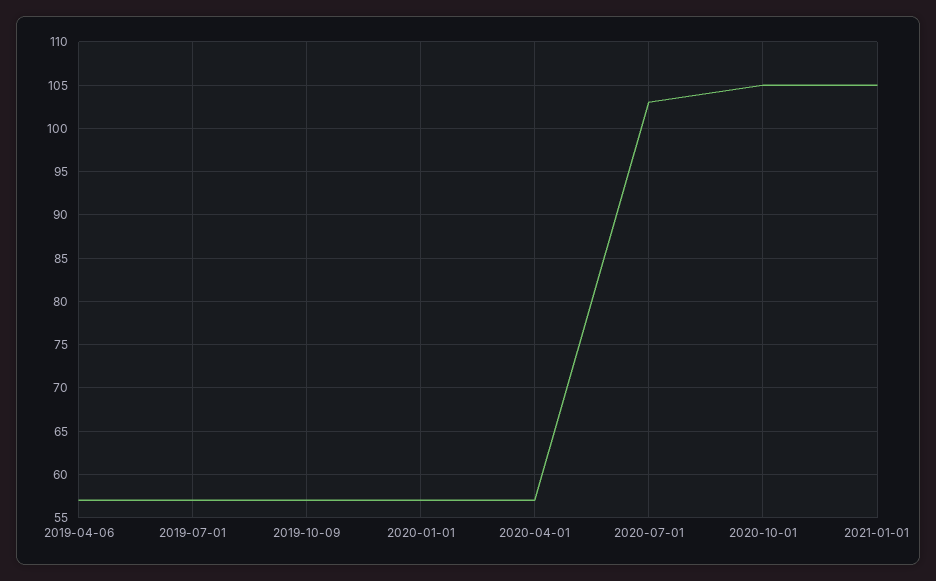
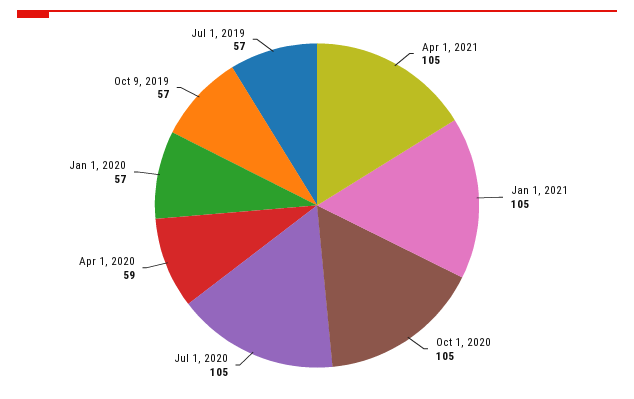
2019-04-06: 57 -> none
2020-04-01: 57 -> 59
2020-07-01: 103 -> 105
Apr 1, 2021: none -> 105

